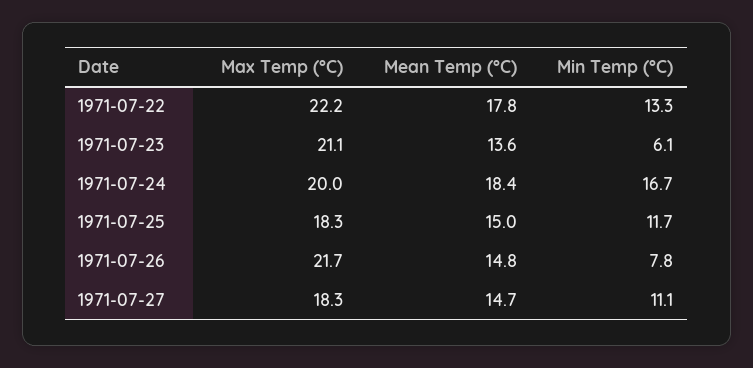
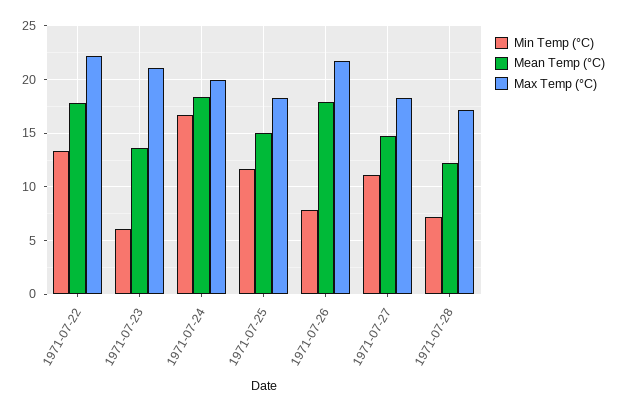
Mean Temp (°C), 1971-07-26: 14.8 -> 18
Min Temp (°C), 1971-07-28: none -> 7
Mean Temp (°C), 1971-07-28: none -> 12
Max Temp (°C), 1971-07-28: none -> 17

